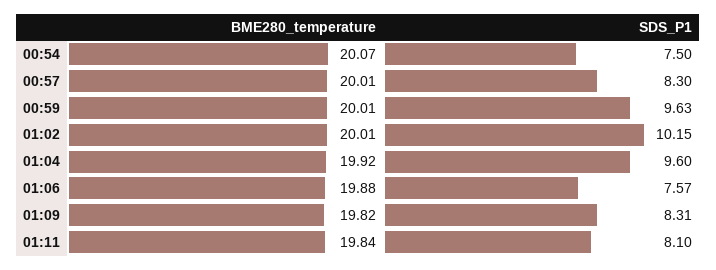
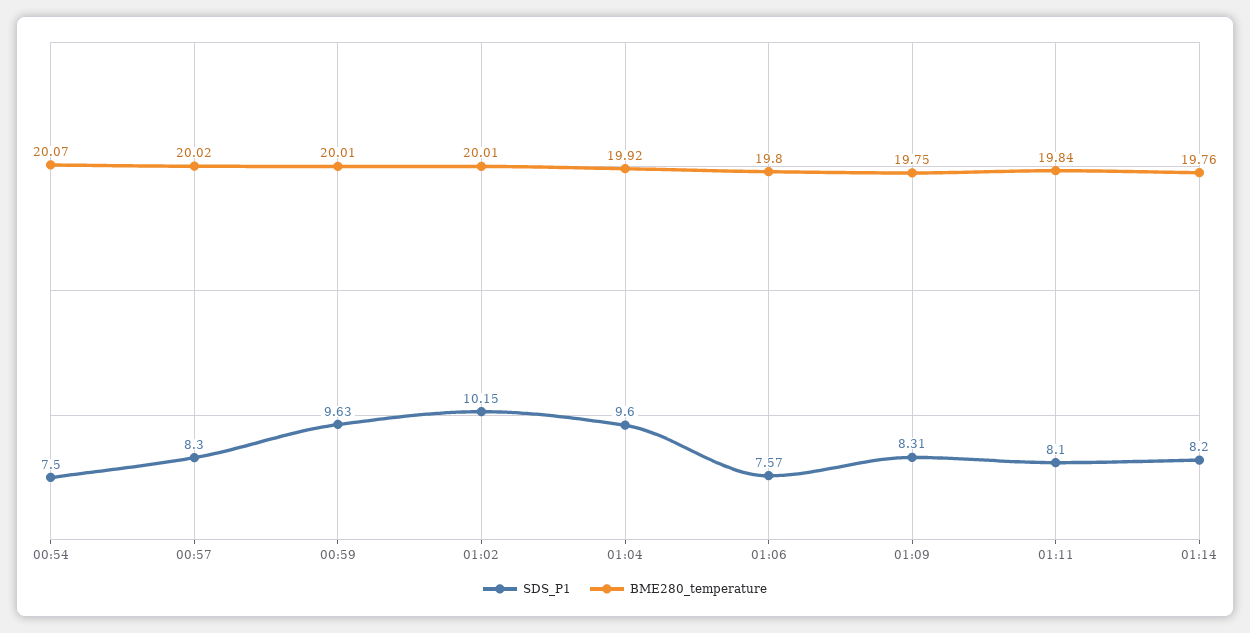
BME280_temperature, 00:57: 20.01 -> 20.02
BME280_temperature, 01:06: 19.88 -> 19.8
BME280_temperature, 01:09: 19.82 -> 19.75
SDS_P1, 01:14: none -> 8.2
BME280_temperature, 01:14: none -> 19.76

